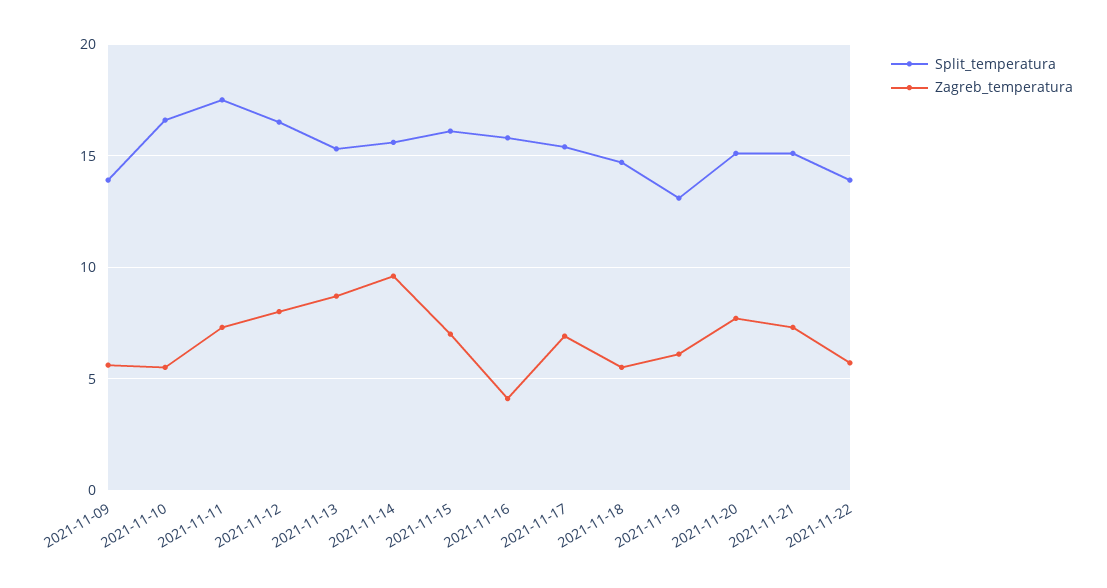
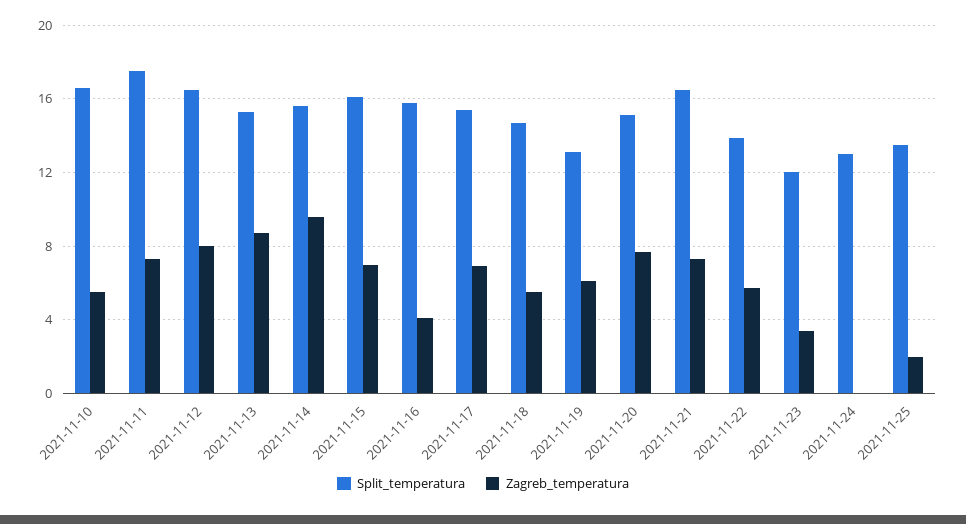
Split_temperatura, 2021-11-09: 14 -> none
Zagreb_temperatura, 2021-11-09: 5.5 -> none
Split_temperatura, 2021-11-21: 15 -> 16.5
Split_temperatura, 2021-11-23: none -> 12
Zagreb_temperatura, 2021-11-23: none -> 3.5
Split_temperatura, 2021-11-24: none -> 13
Zagreb_temperatura, 2021-11-24: none -> 0
Split_temperatura, 2021-11-25: none -> 13.5
Zagreb_temperatura, 2021-11-25: none -> 2

